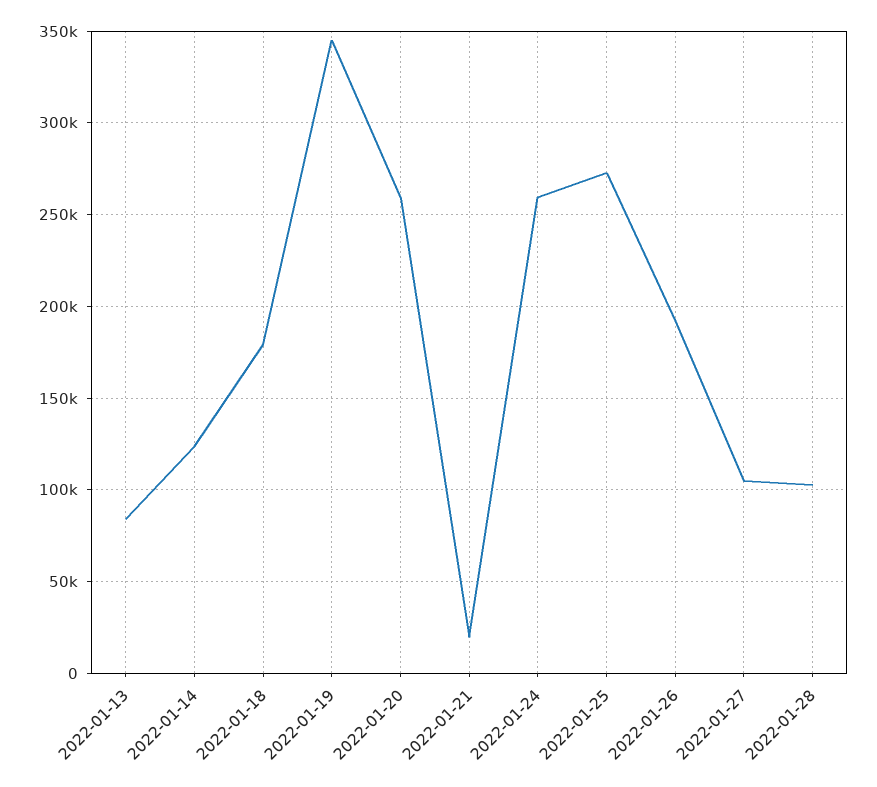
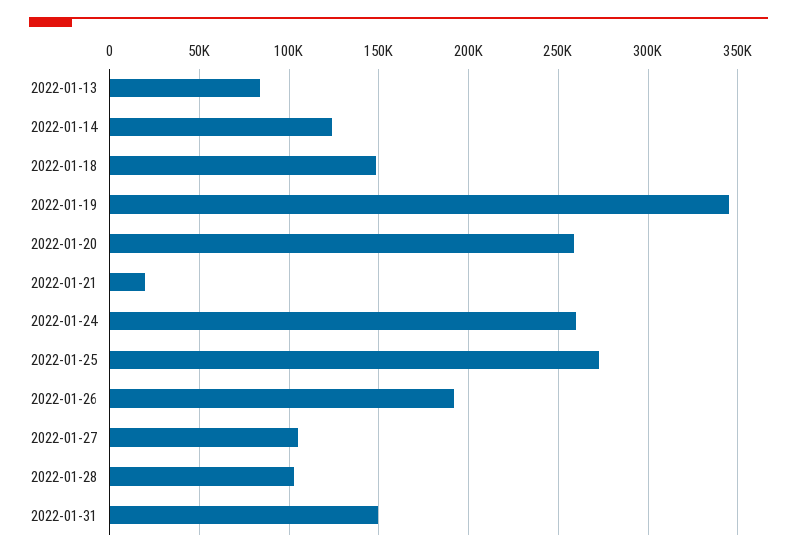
2022-01-18: 180000 -> 150000
2022-01-31: none -> 150000

